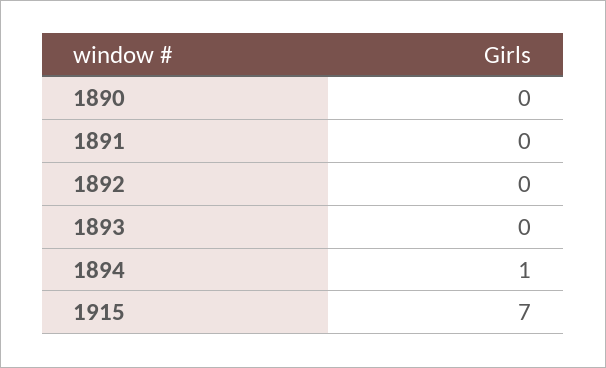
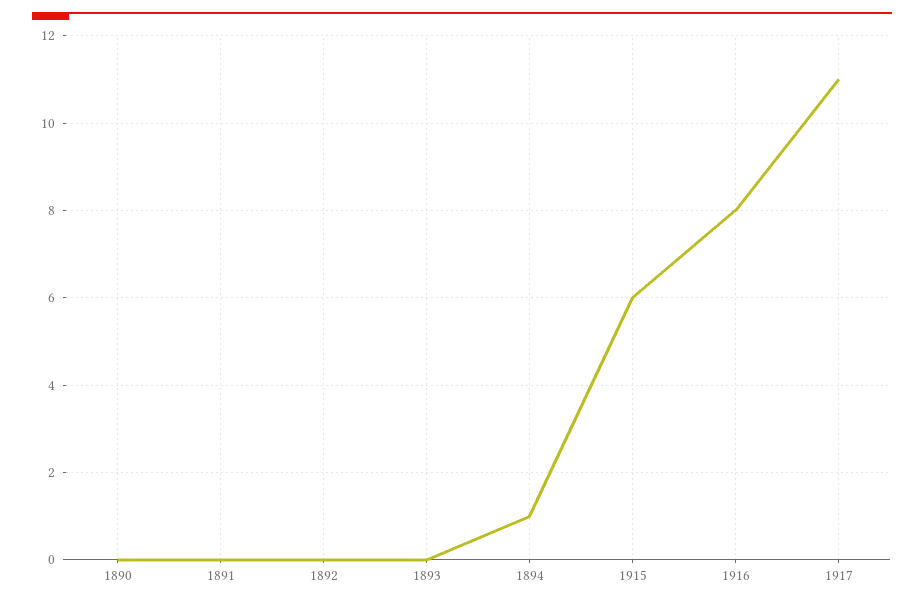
1915: 7 -> 6
1916: none -> 8
1917: none -> 11

